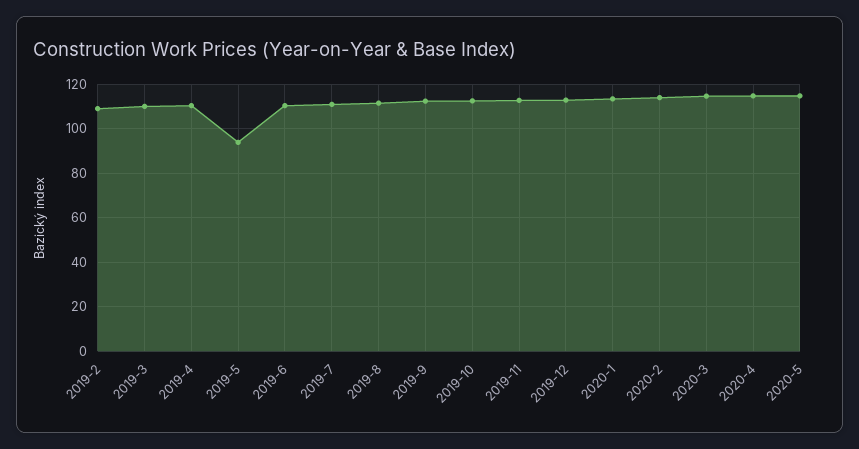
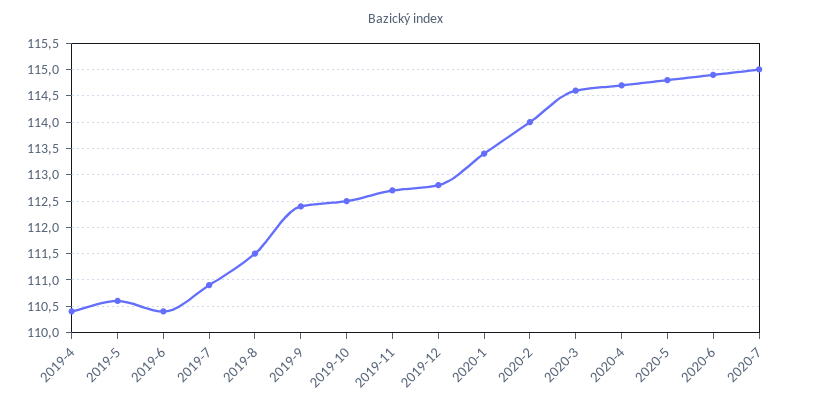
2019-2: 110 -> none
2019-3: 110 -> none
2019-5: 95 -> 110.5
2020-6: none -> 115
2020-7: none -> 115

